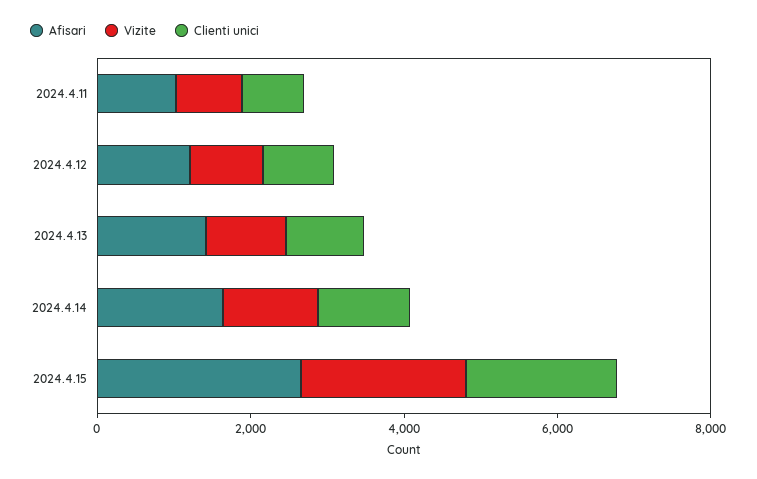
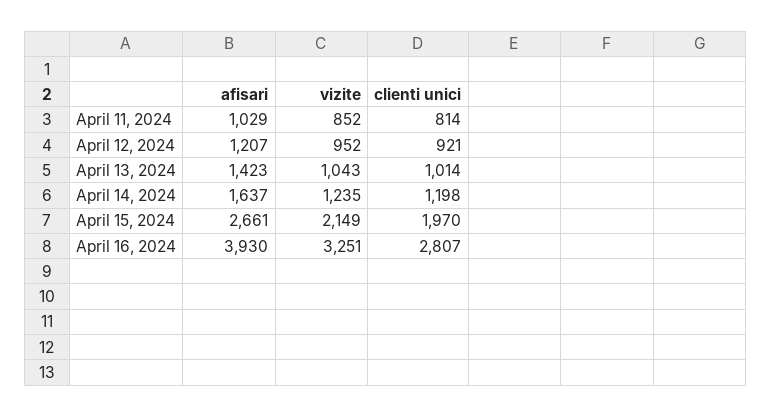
Afisari, April 16, 2024: none -> 3930
Vizite, April 16, 2024: none -> 3251
Clienti unici, April 16, 2024: none -> 2807

